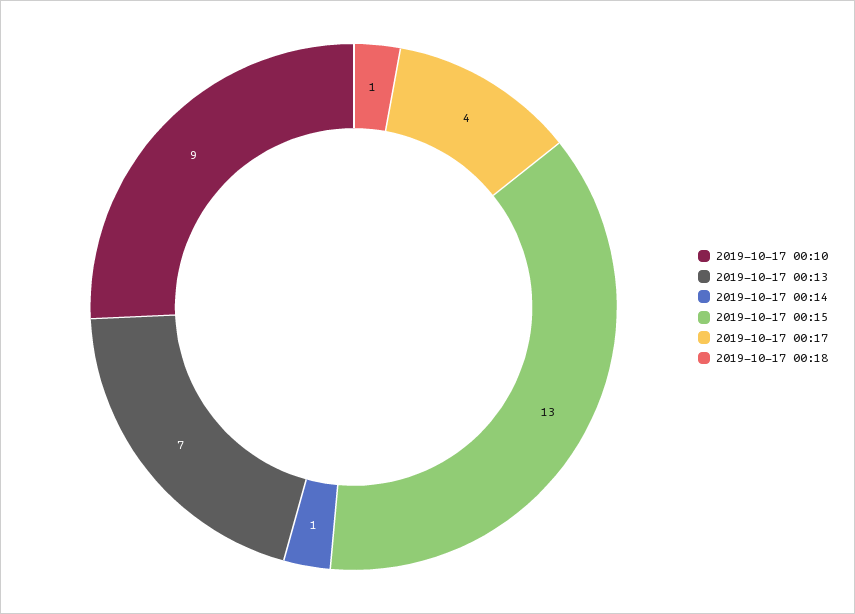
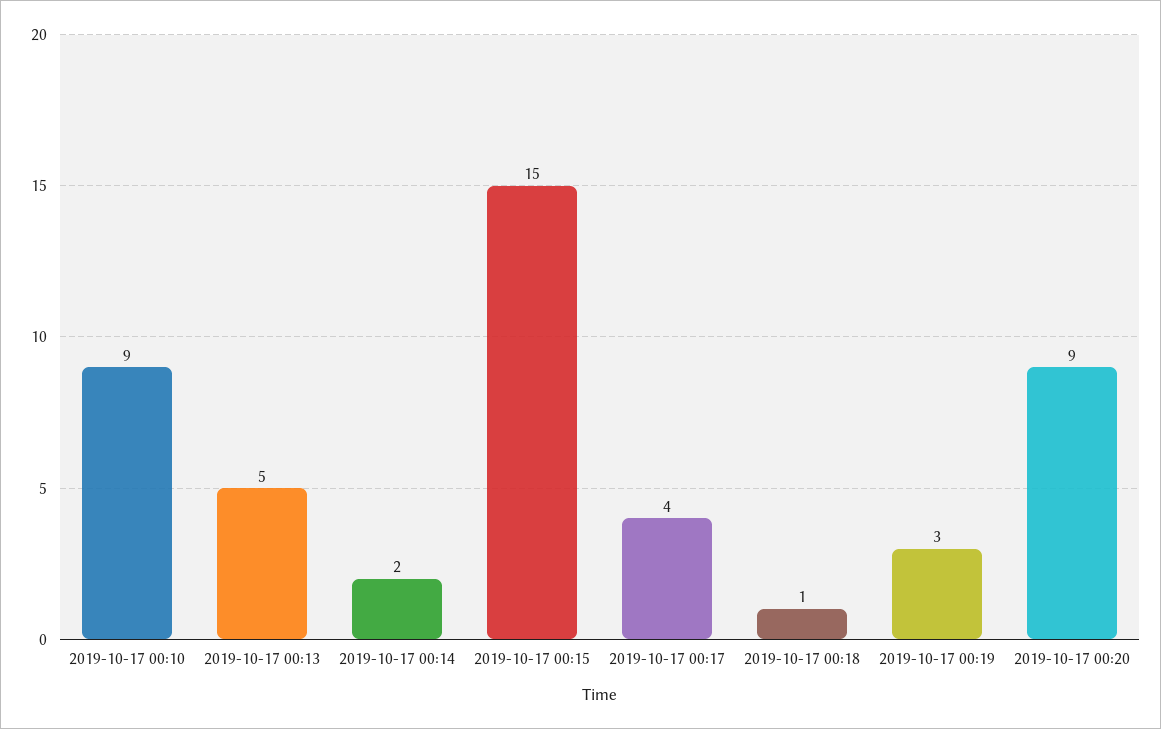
2019-10-17 00:13: 7 -> 5
2019-10-17 00:14: 1 -> 2
2019-10-17 00:15: 13 -> 15
2019-10-17 00:19: none -> 3
2019-10-17 00:20: none -> 9

